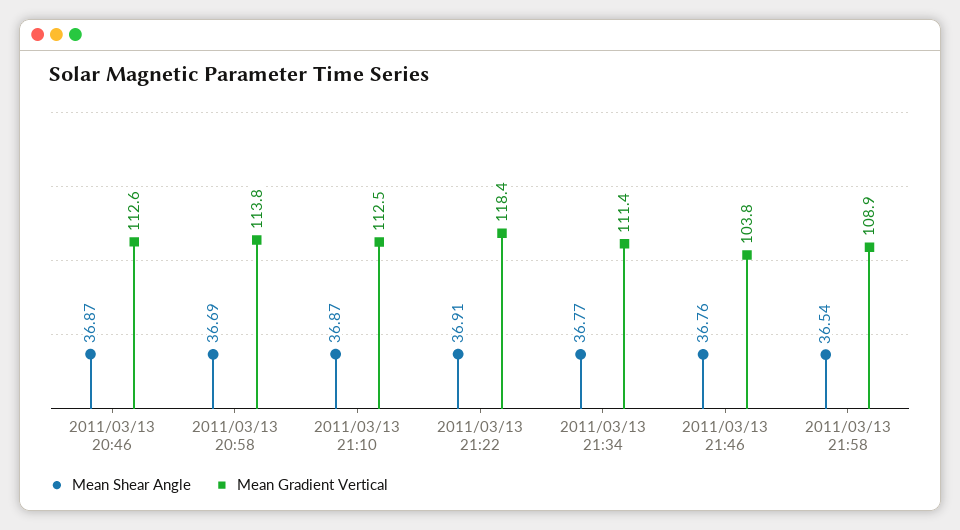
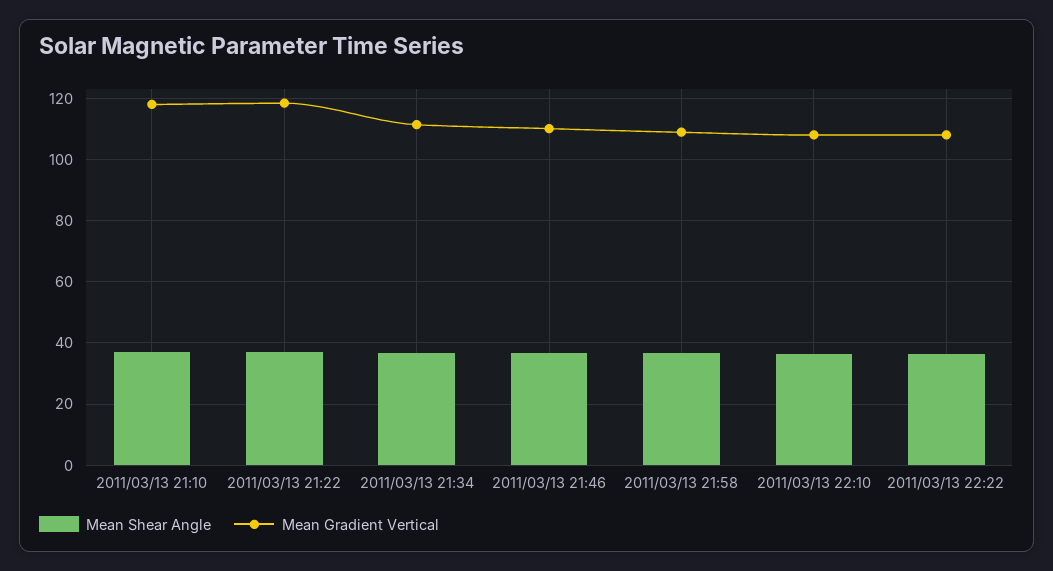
Mean Shear Angle, 2011/03/13 20:46: 36.87 -> none
Mean Gradient Vertical, 2011/03/13 20:46: 112.6 -> none
Mean Shear Angle, 2011/03/13 20:58: 36.69 -> none
Mean Gradient Vertical, 2011/03/13 20:58: 113.8 -> none
Mean Gradient Vertical, 2011/03/13 21:10: 112.5 -> 118
Mean Gradient Vertical, 2011/03/13 21:46: 103.8 -> 110
Mean Shear Angle, 2011/03/13 22:10: none -> 36
Mean Gradient Vertical, 2011/03/13 22:10: none -> 108
Mean Shear Angle, 2011/03/13 22:22: none -> 36
Mean Gradient Vertical, 2011/03/13 22:22: none -> 108

